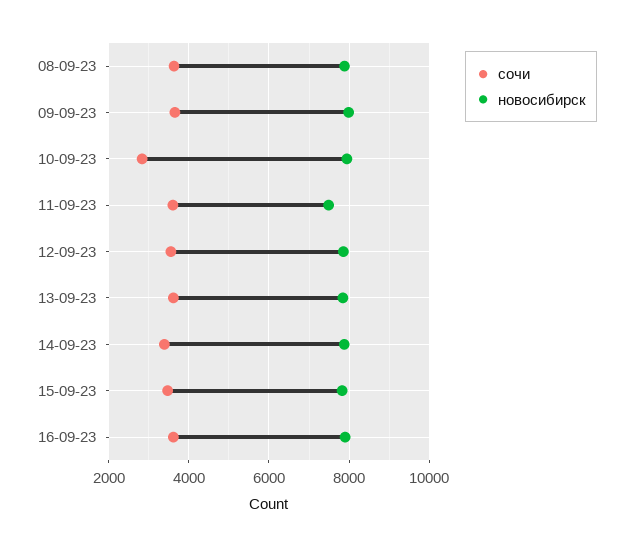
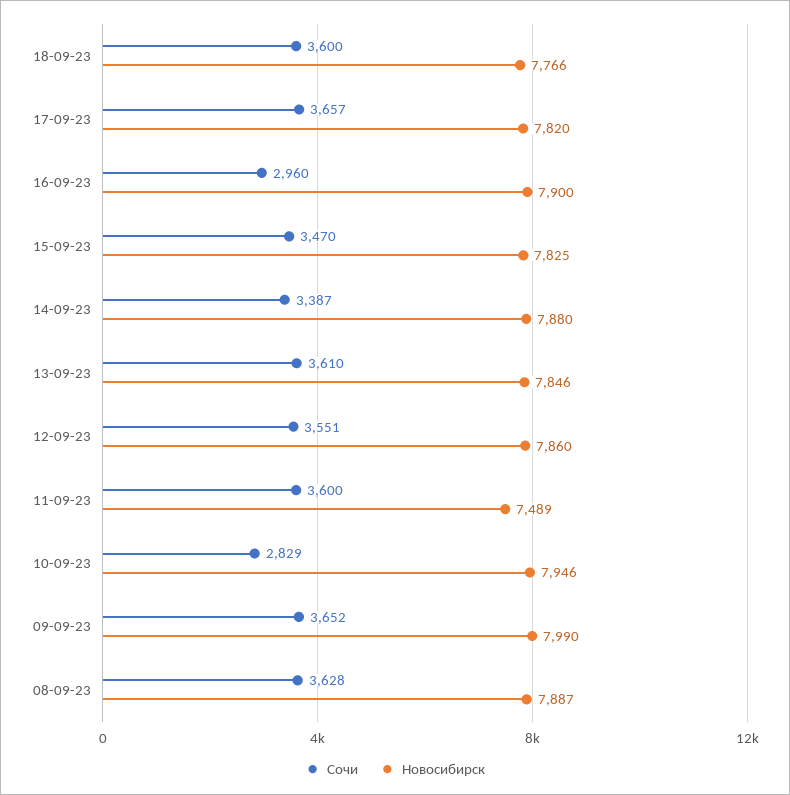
сочи, 16-09-23: 3600 -> 2960
сочи, 18-09-23: none -> 3600
новосибирск, 18-09-23: none -> 7766
сочи, 17-09-23: none -> 3657
новосибирск, 17-09-23: none -> 7820

